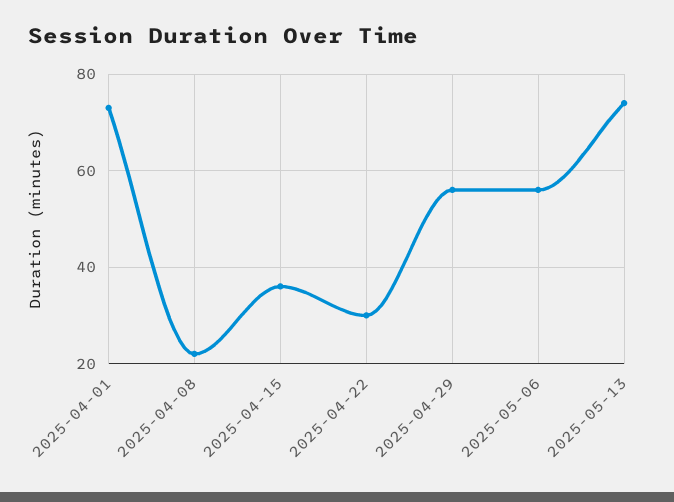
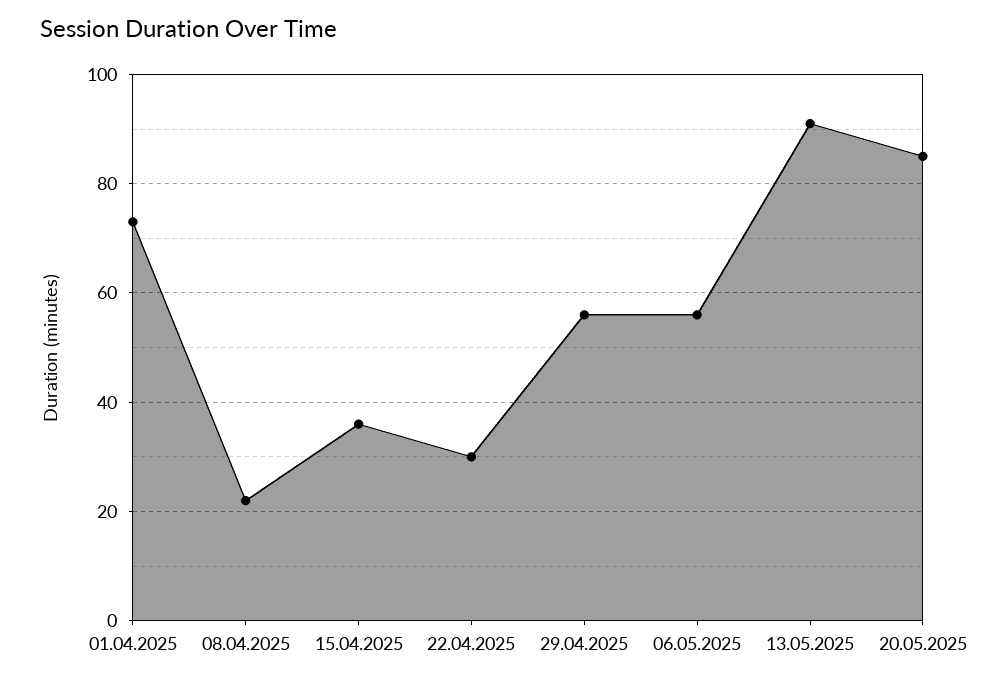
2025-05-13: 75 -> 90
20.05.2025: none -> 85

